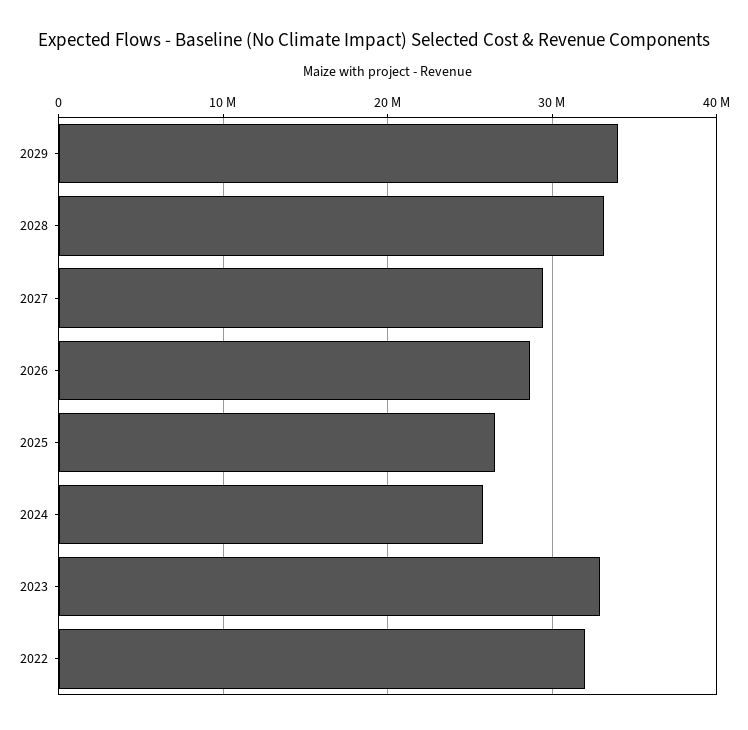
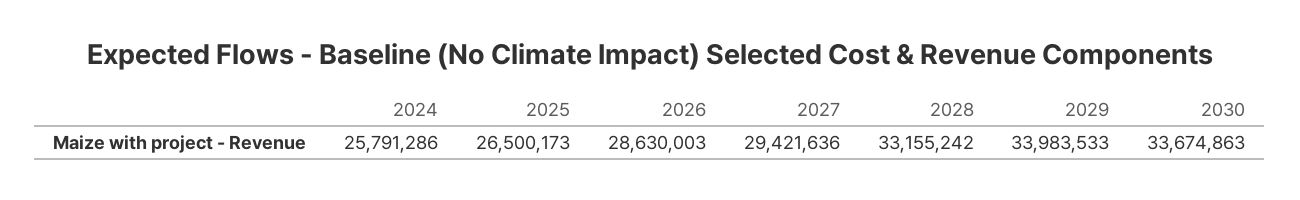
2023: 33000000 -> none
2022: 32000000 -> none
2030: none -> 33674863

